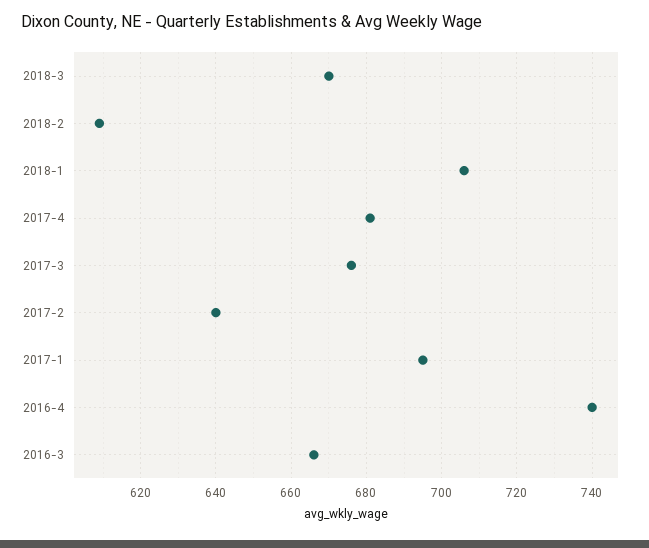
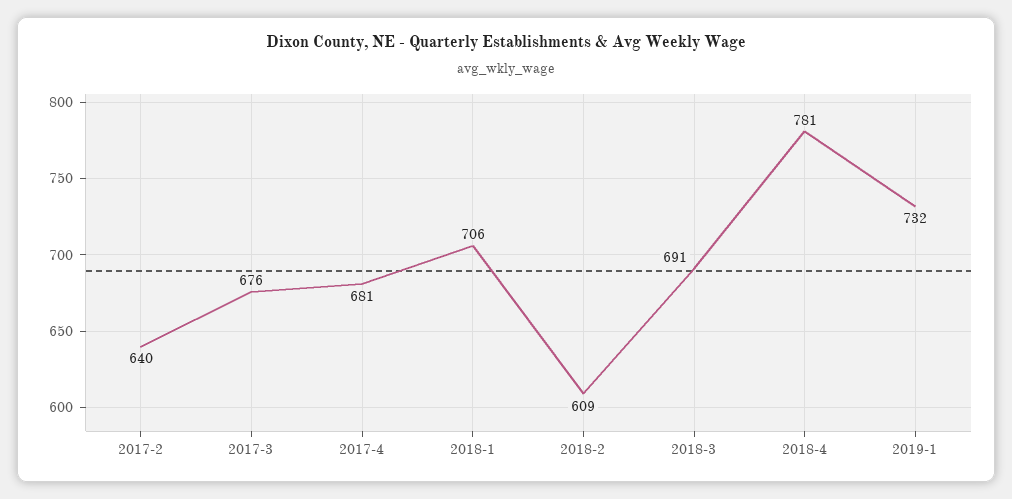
2018-3: 670 -> 691
2017-1: 695 -> none
2016-4: 740 -> none
2016-3: 665 -> none
2018-4: none -> 781
2019-1: none -> 732

